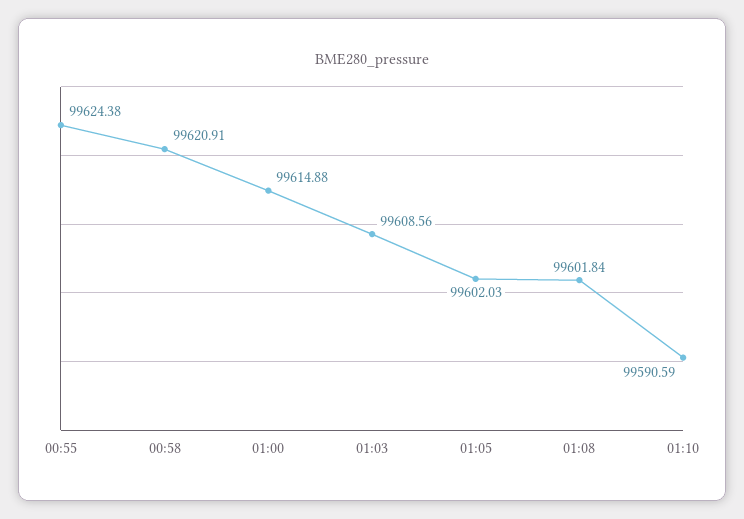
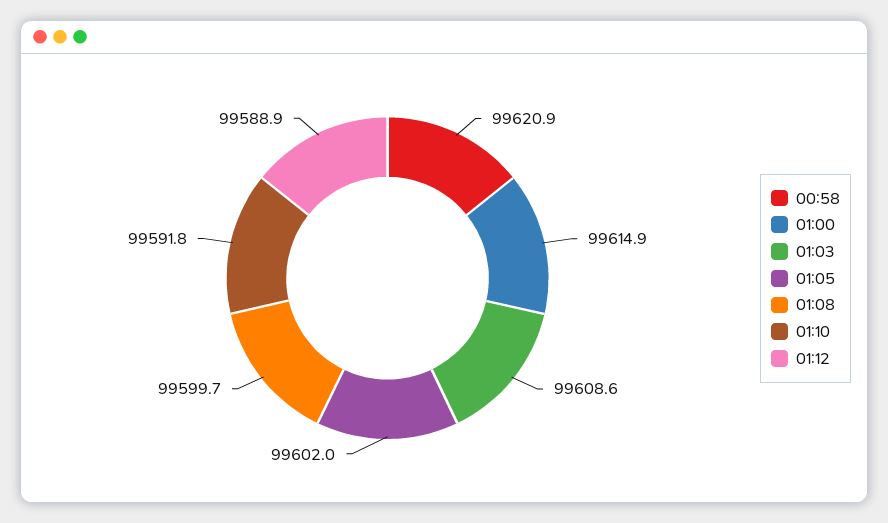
00:55: 99624.38 -> none
01:08: 99601.84 -> 99599.7
01:10: 99590.59 -> 99591.8
01:12: none -> 99588.9

